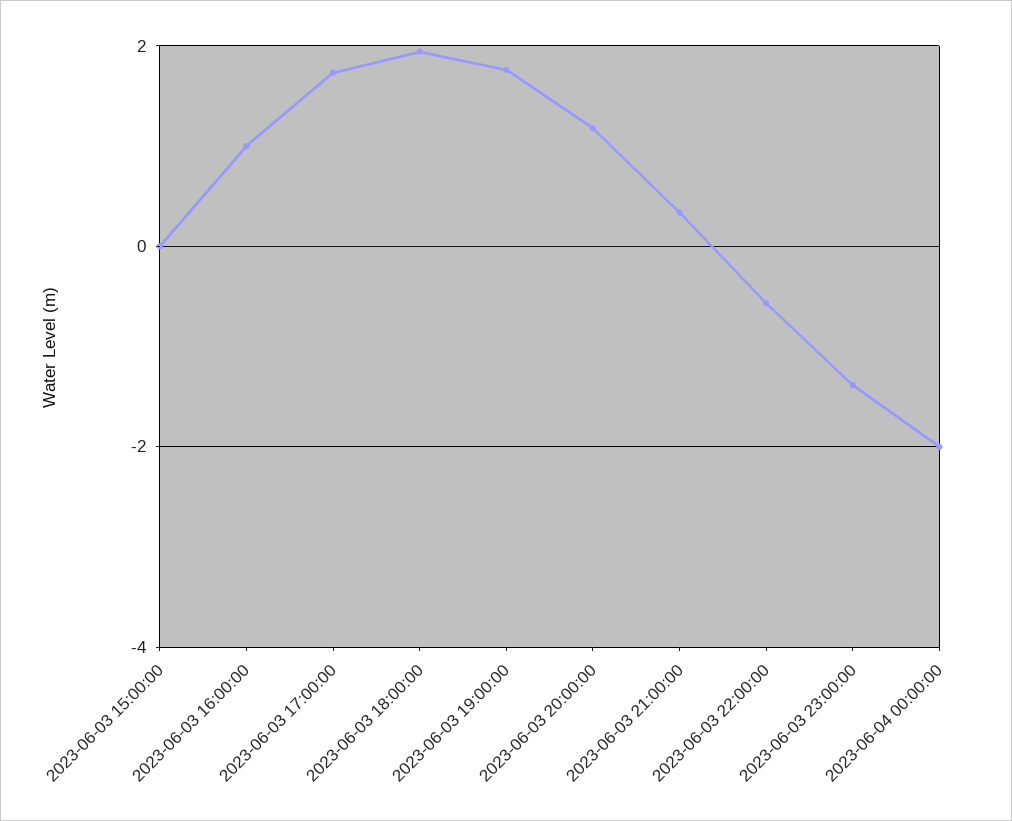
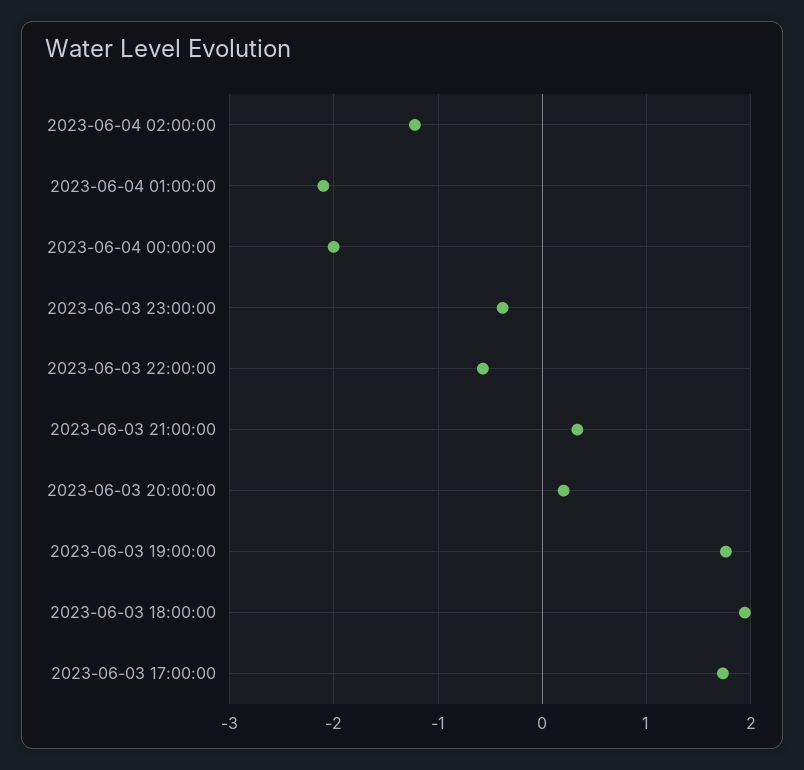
2023-06-03 15:00:00: 0 -> none
2023-06-03 16:00:00: 1 -> none
2023-06-03 20:00:00: 1.2 -> 0.2
2023-06-03 23:00:00: -1.4 -> -0.4
2023-06-04 02:00:00: none -> -1.2
2023-06-04 01:00:00: none -> -2.1

